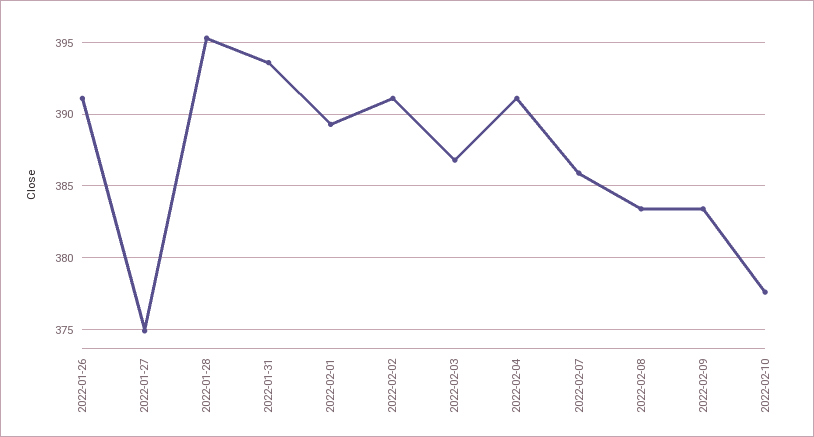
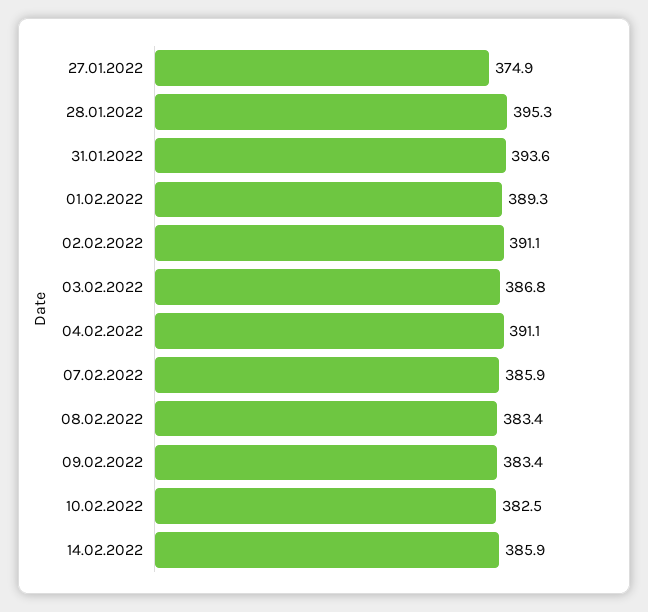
2022-01-26: 391 -> none
2022-02-10: 377.5 -> 382.5
14.02.2022: none -> 385.9

